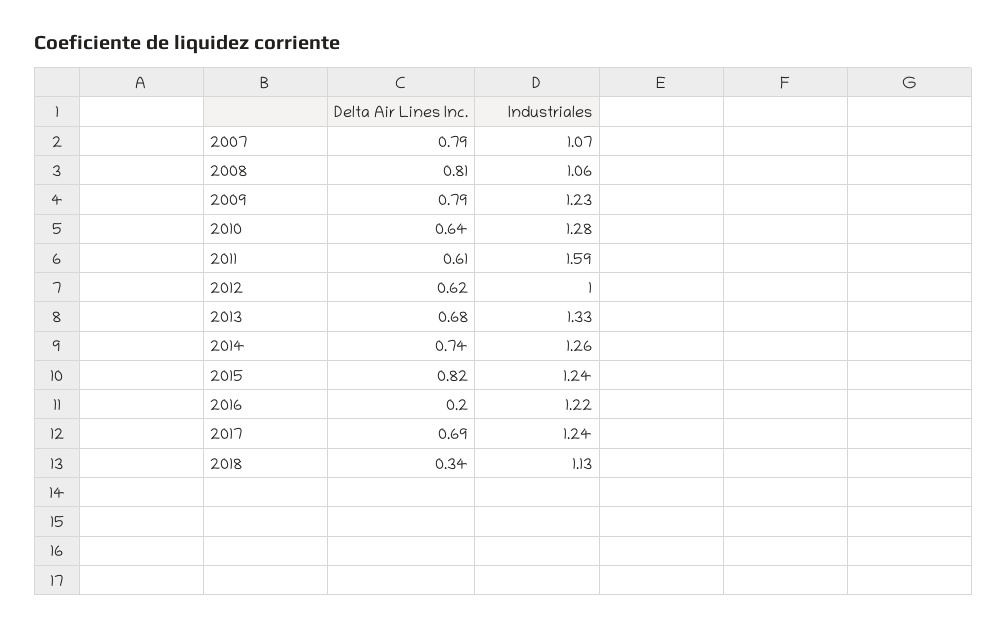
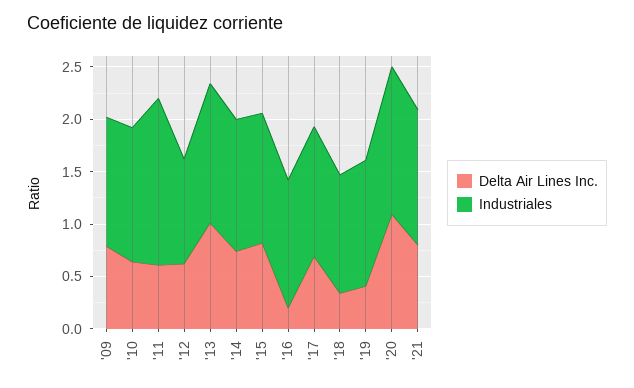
Delta Air Lines Inc., 2007: 0.79 -> none
Industriales, 2007: 1.07 -> none
Delta Air Lines Inc., 2008: 0.81 -> none
Industriales, 2008: 1.06 -> none
Delta Air Lines Inc., 2013: 0.68 -> 1
Delta Air Lines Inc., '19: none -> 0.4
Industriales, '19: none -> 1.2
Delta Air Lines Inc., '20: none -> 1.1
Industriales, '20: none -> 1.4
Delta Air Lines Inc., '21: none -> 0.8
Industriales, '21: none -> 1.3

